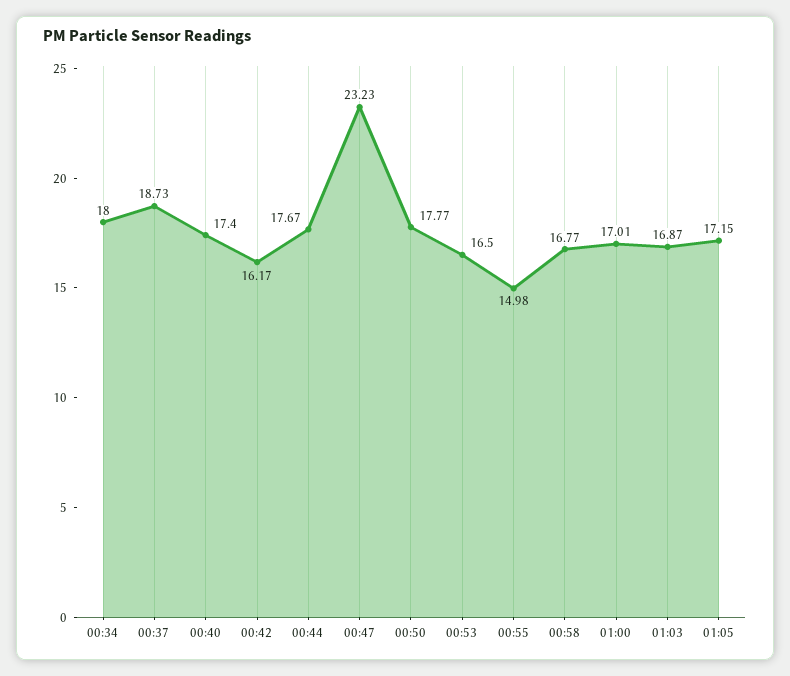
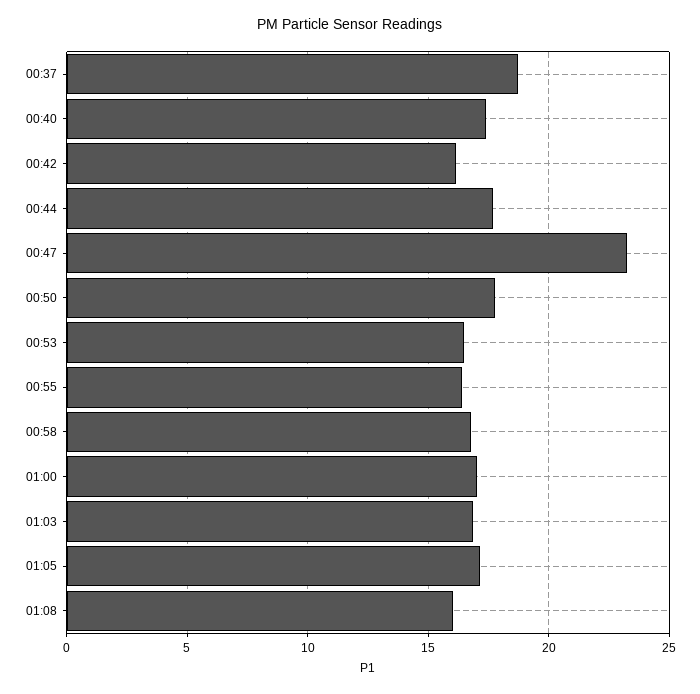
00:34: 18 -> none
00:55: 14.98 -> 16.5
01:08: none -> 16

